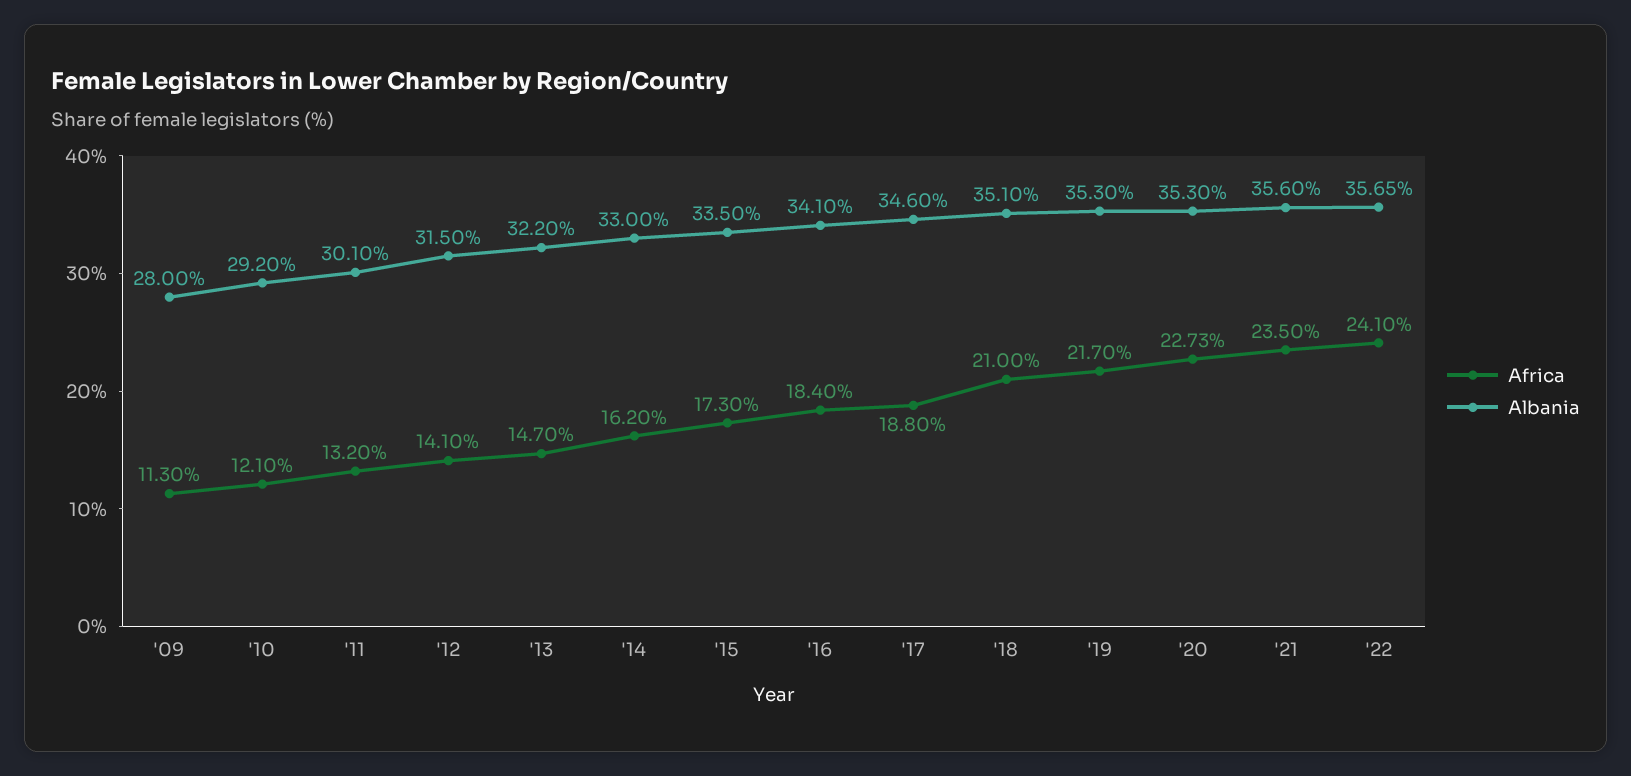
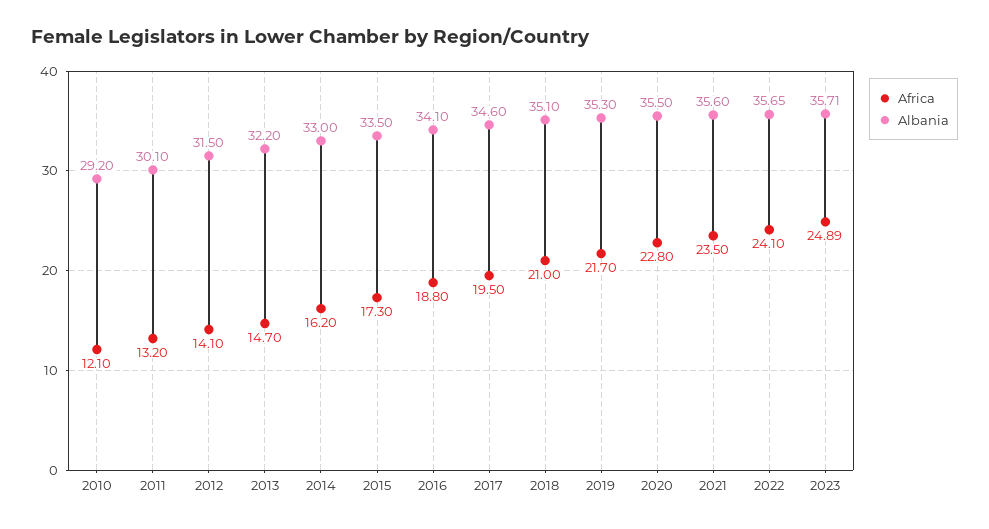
Africa, '09: 11.3 -> none
Albania, '09: 28 -> none
Africa, '16: 18.4 -> 18.8
Africa, '17: 18.8 -> 19.5
Africa, '20: 22.73 -> 22.8
Albania, '20: 35.3 -> 35.5
Africa, 2023: none -> 24.89
Albania, 2023: none -> 35.71

